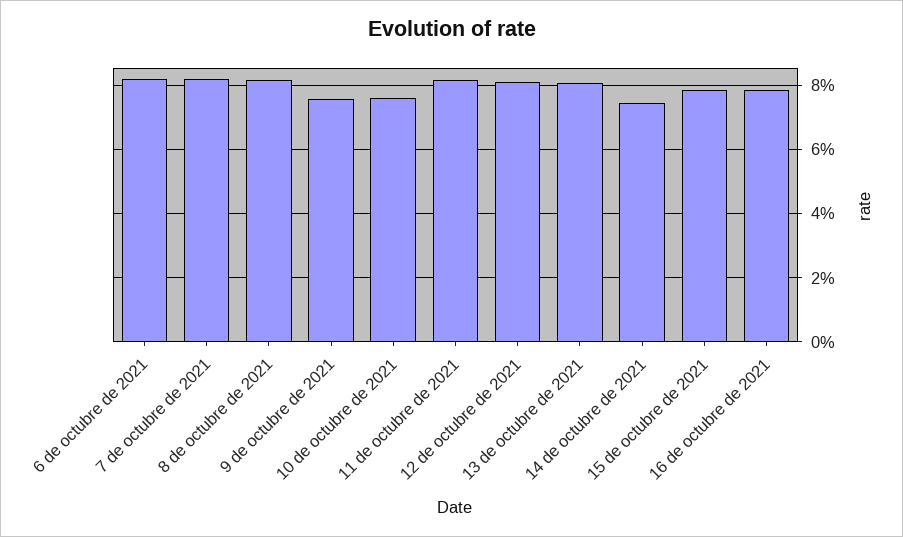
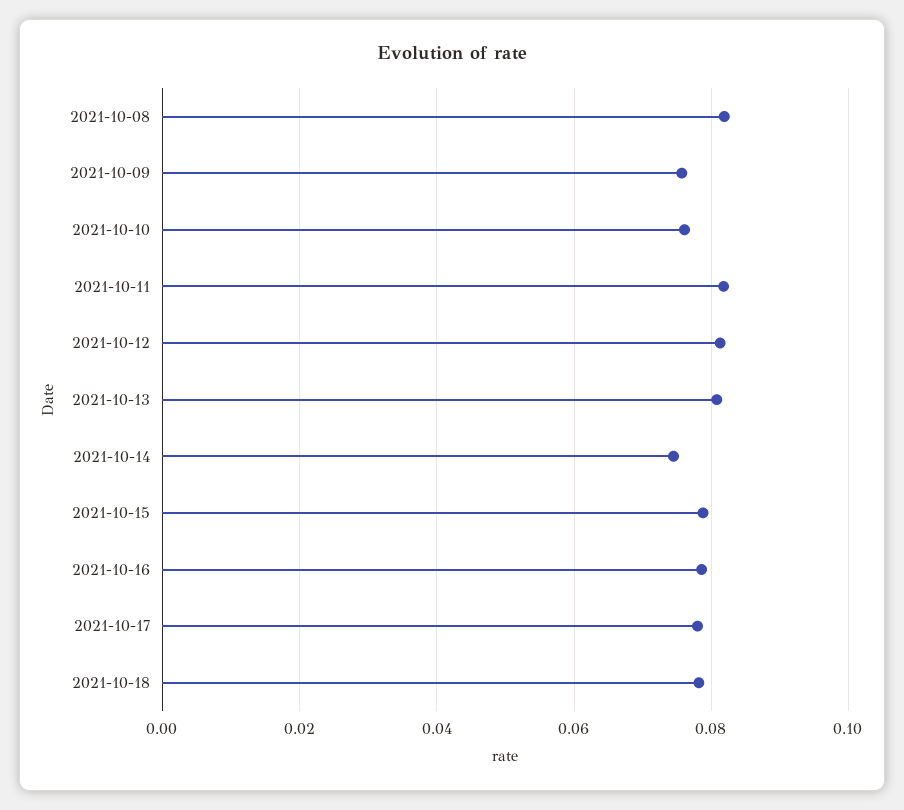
6 de octubre de 2021: 0.082 -> none
7 de octubre de 2021: 0.082 -> none
2021-10-17: none -> 0.078
2021-10-18: none -> 0.078

